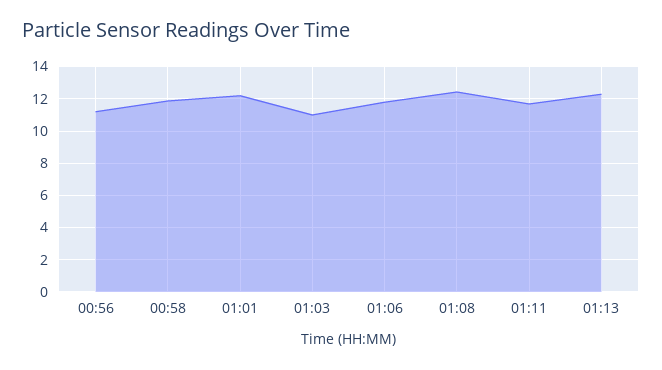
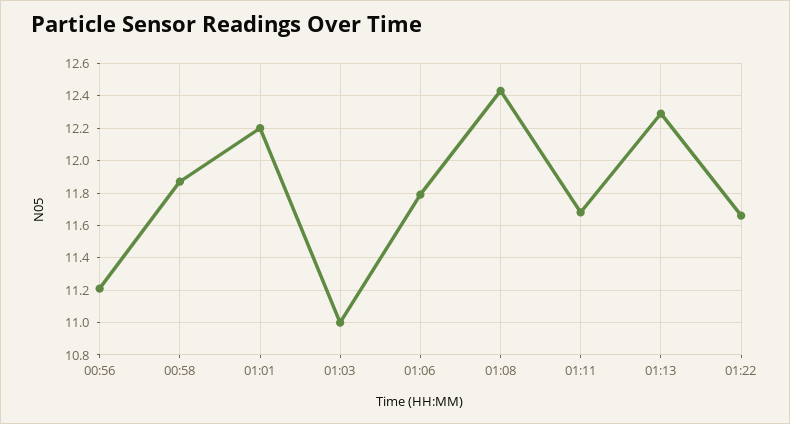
01:22: none -> 11.65

